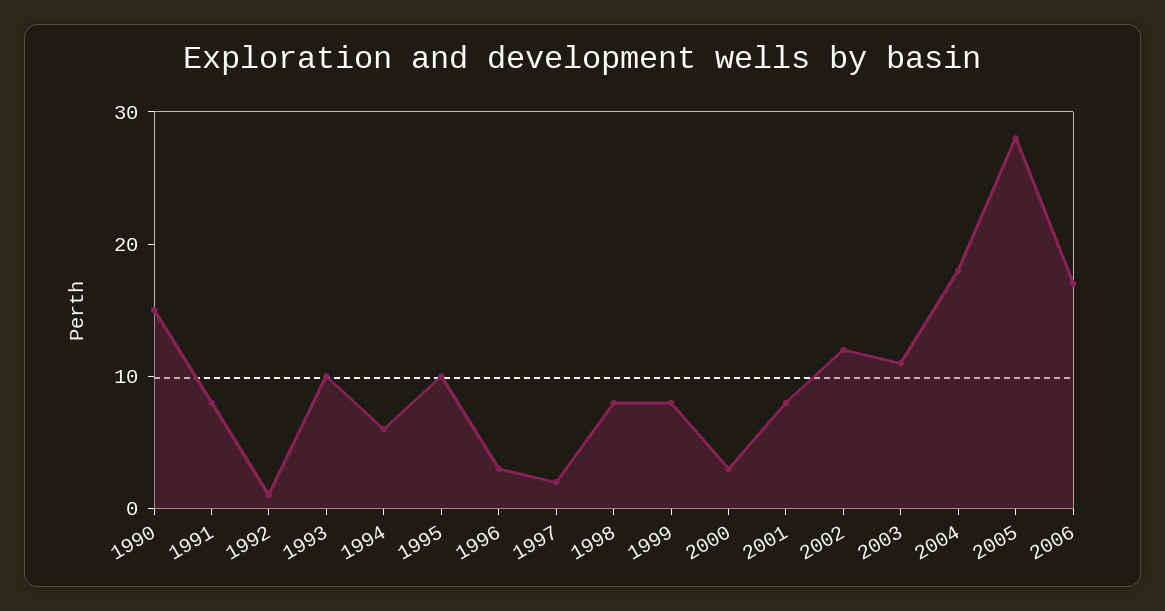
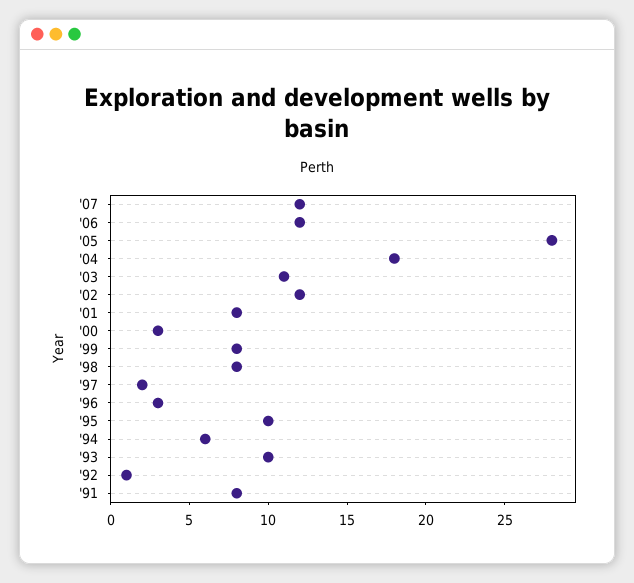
1990: 15 -> none
2006: 17 -> 12
'07: none -> 12

